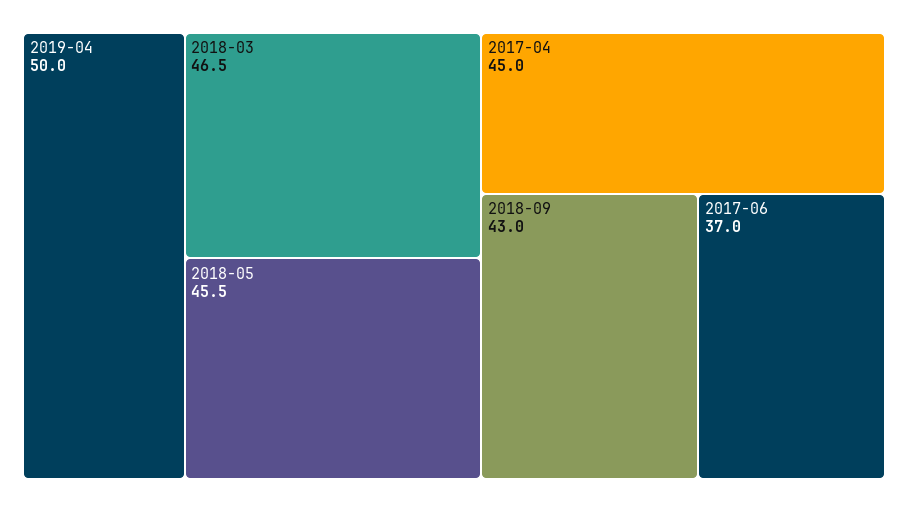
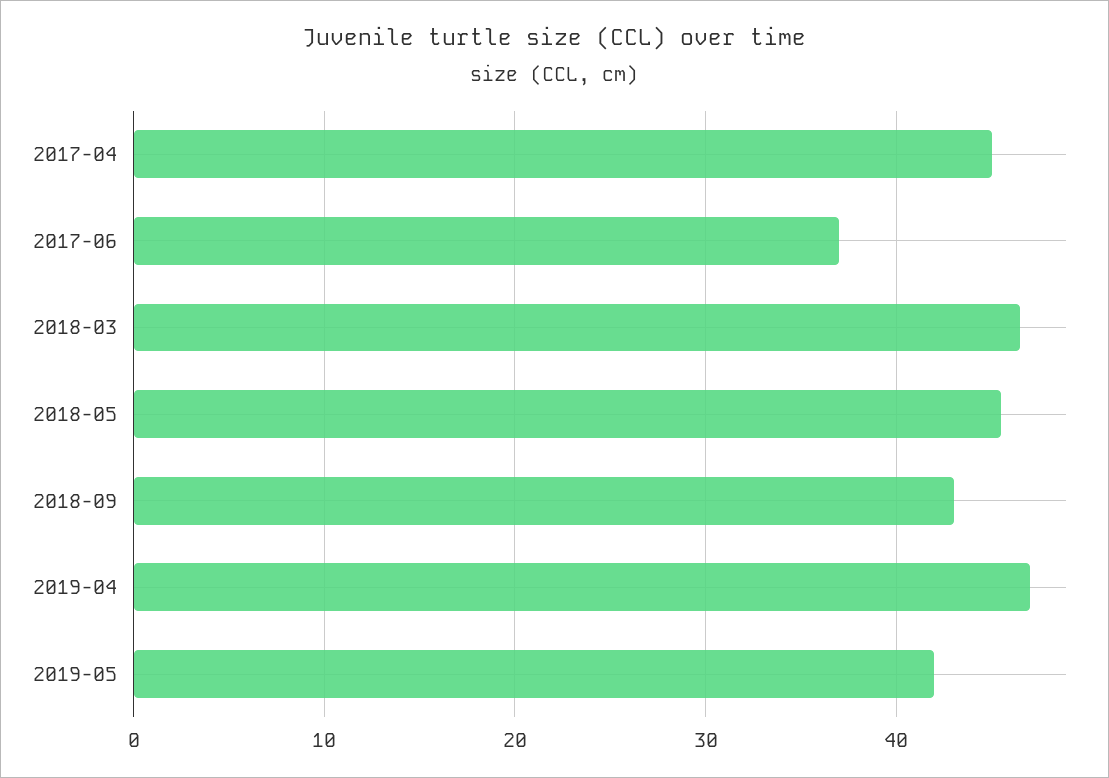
2019-04: 50 -> 47
2019-05: none -> 42

